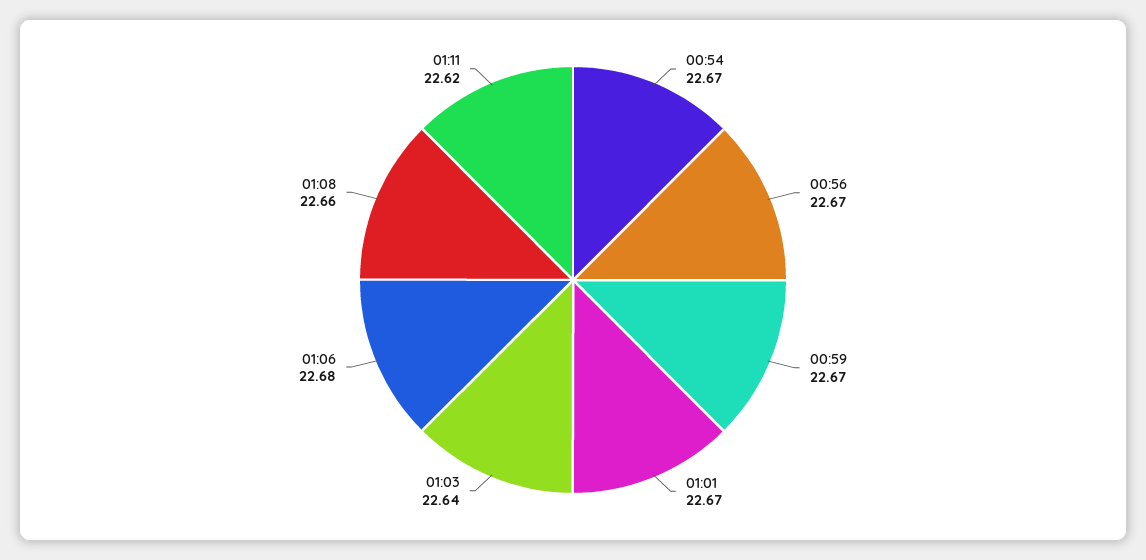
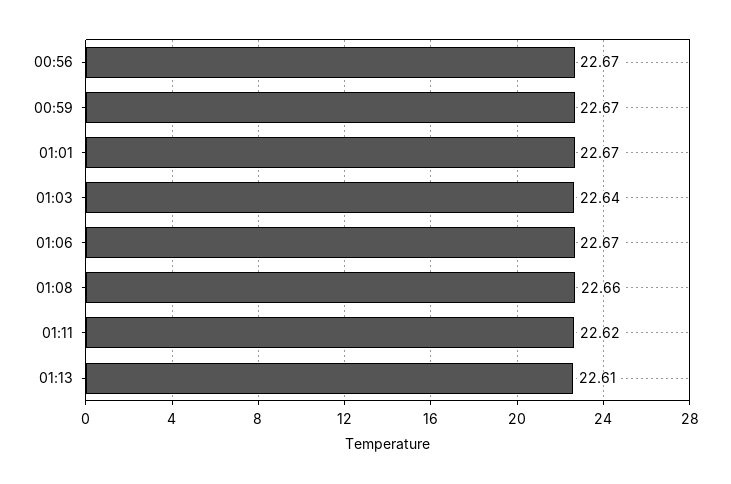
00:54: 22.67 -> none
01:06: 22.68 -> 22.67
01:13: none -> 22.61

